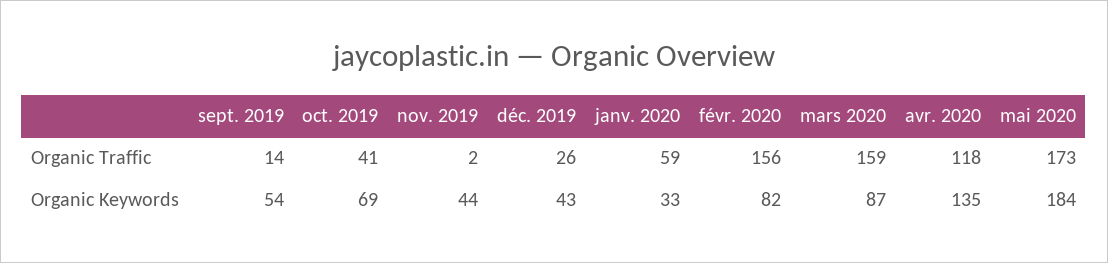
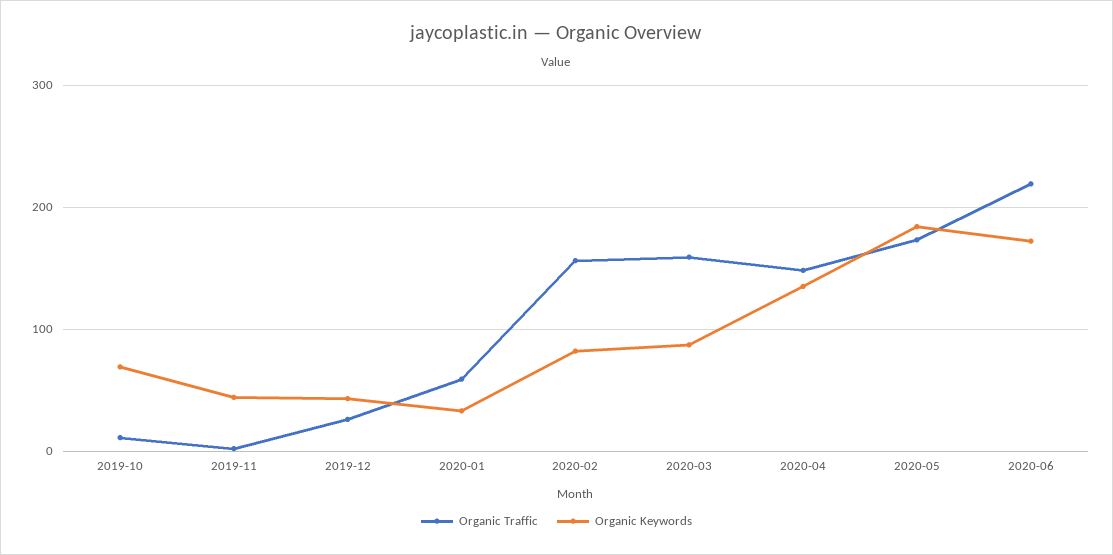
Organic Traffic, sept. 2019: 14 -> none
Organic Traffic, oct. 2019: 41 -> 10
Organic Traffic, avr. 2020: 118 -> 150
Organic Keywords, sept. 2019: 54 -> none
Organic Traffic, 2020-06: none -> 220
Organic Keywords, 2020-06: none -> 170

